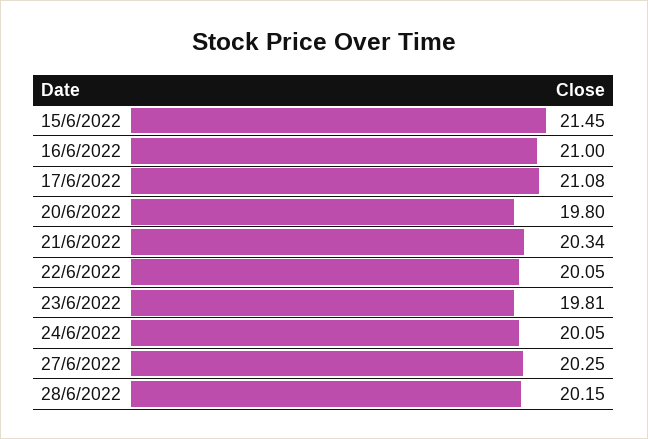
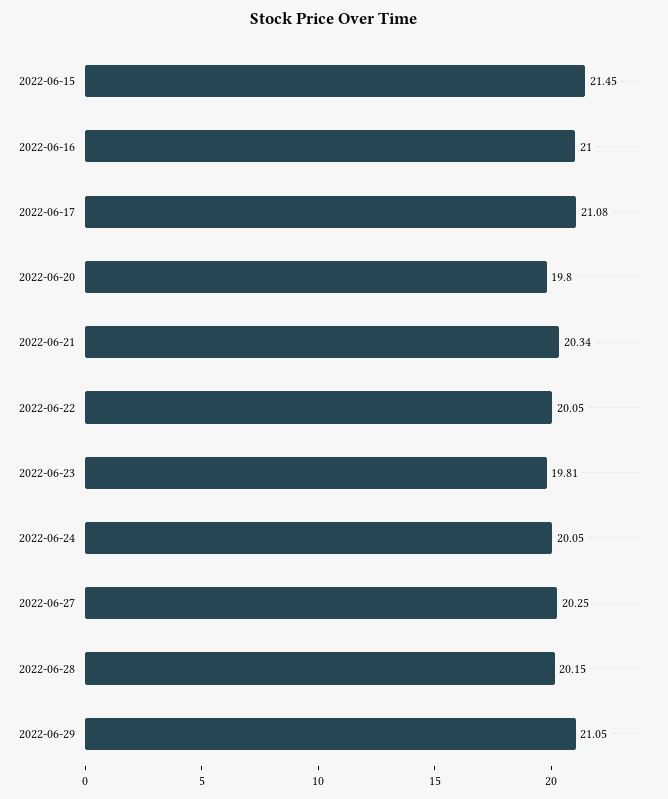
2022-06-29: none -> 21.05

